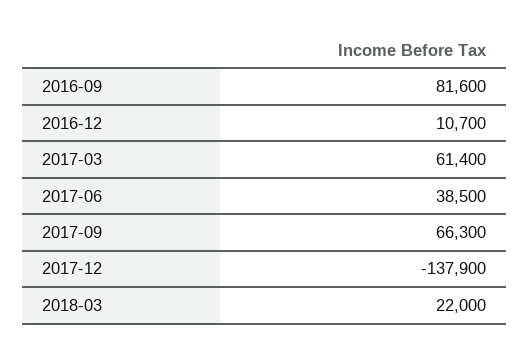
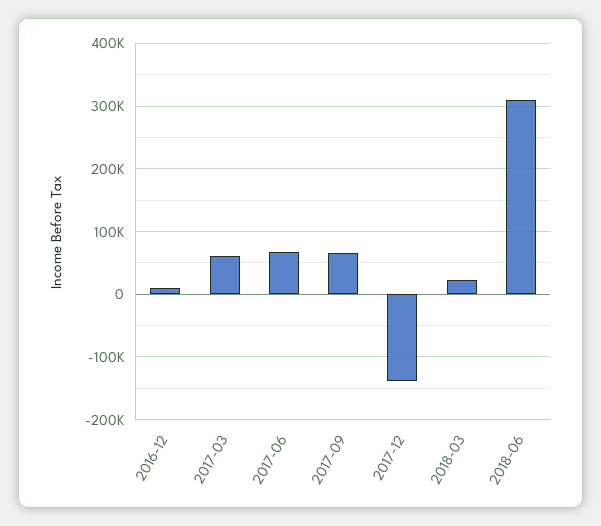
2016-09: 81600 -> none
2017-06: 38500 -> 70000
2018-06: none -> 310000

